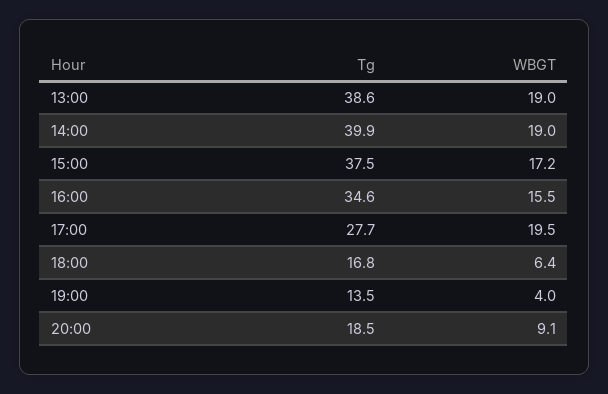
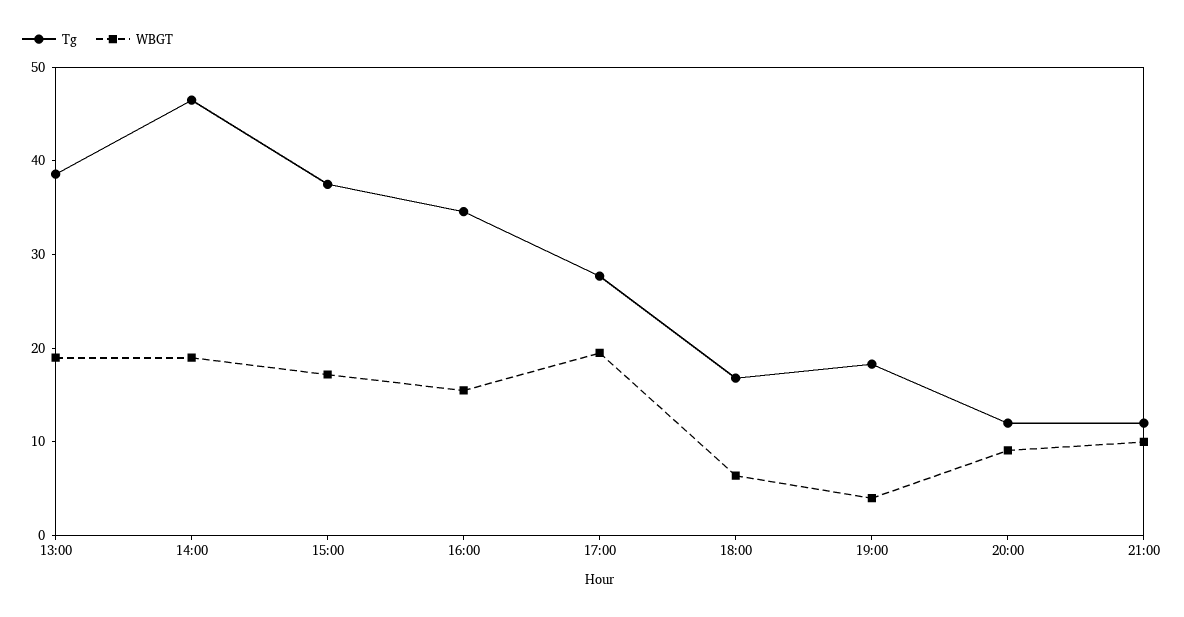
Tg, 14:00: 39.9 -> 46
Tg, 19:00: 13.5 -> 18
Tg, 20:00: 18.5 -> 12
Tg, 21:00: none -> 12
WBGT, 21:00: none -> 10

